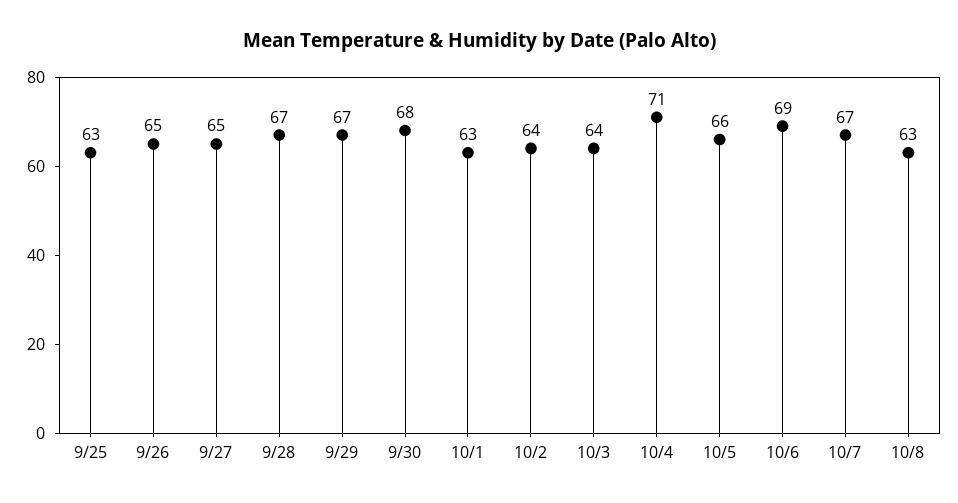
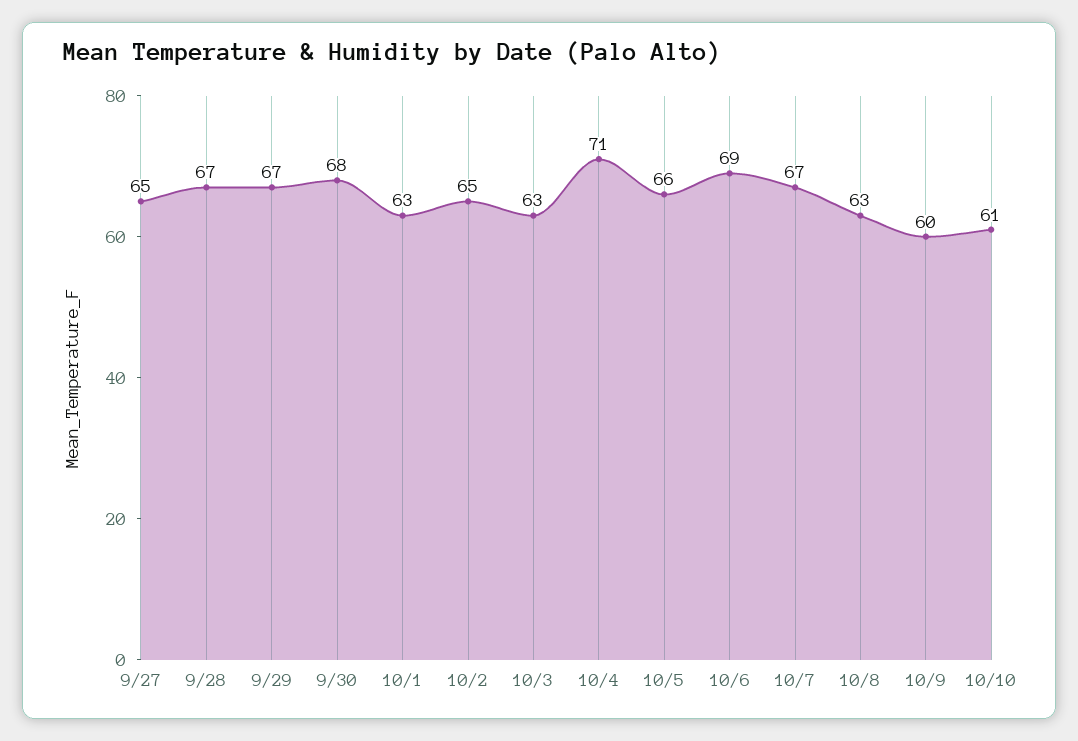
9/25: 63 -> none
9/26: 65 -> none
10/2: 64 -> 65
10/3: 64 -> 63
10/9: none -> 60
10/10: none -> 61

